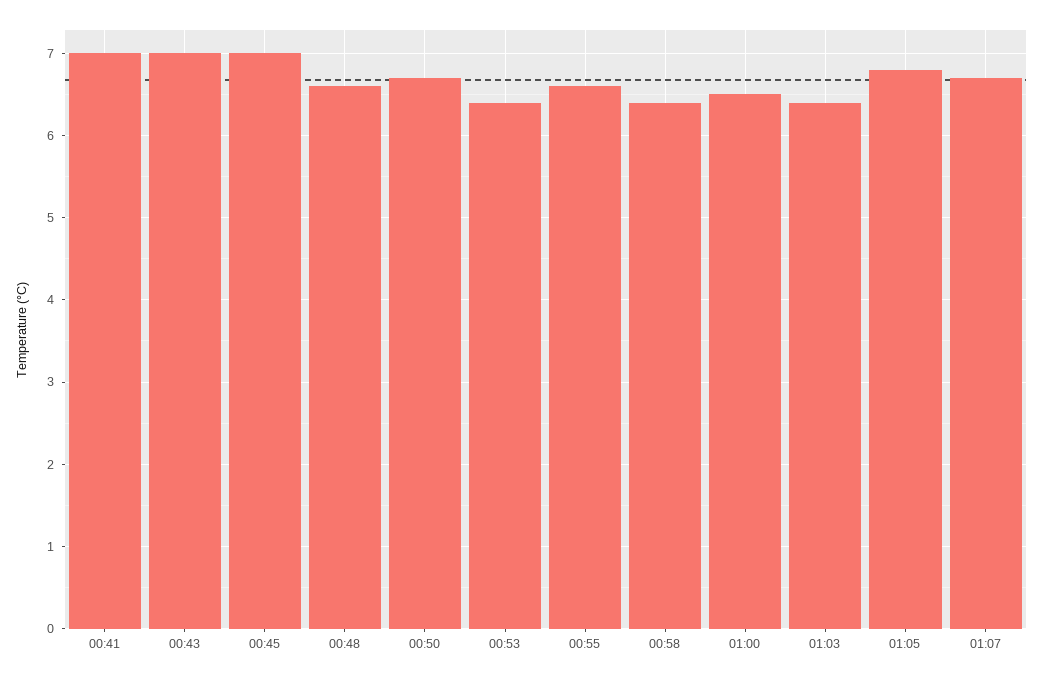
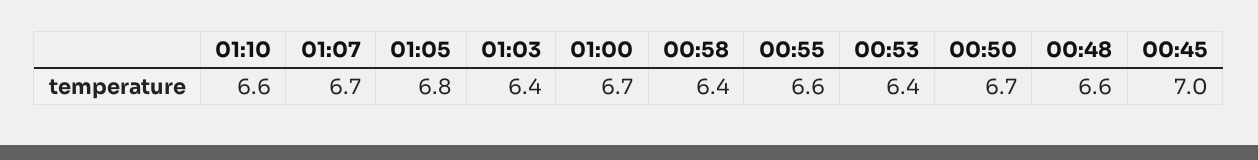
00:41: 7 -> none
00:43: 7 -> none
01:00: 6.5 -> 6.7
01:10: none -> 6.6

